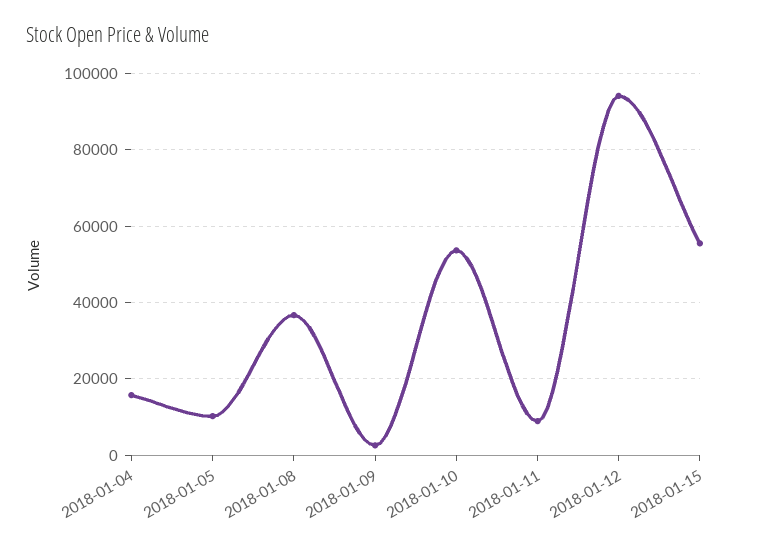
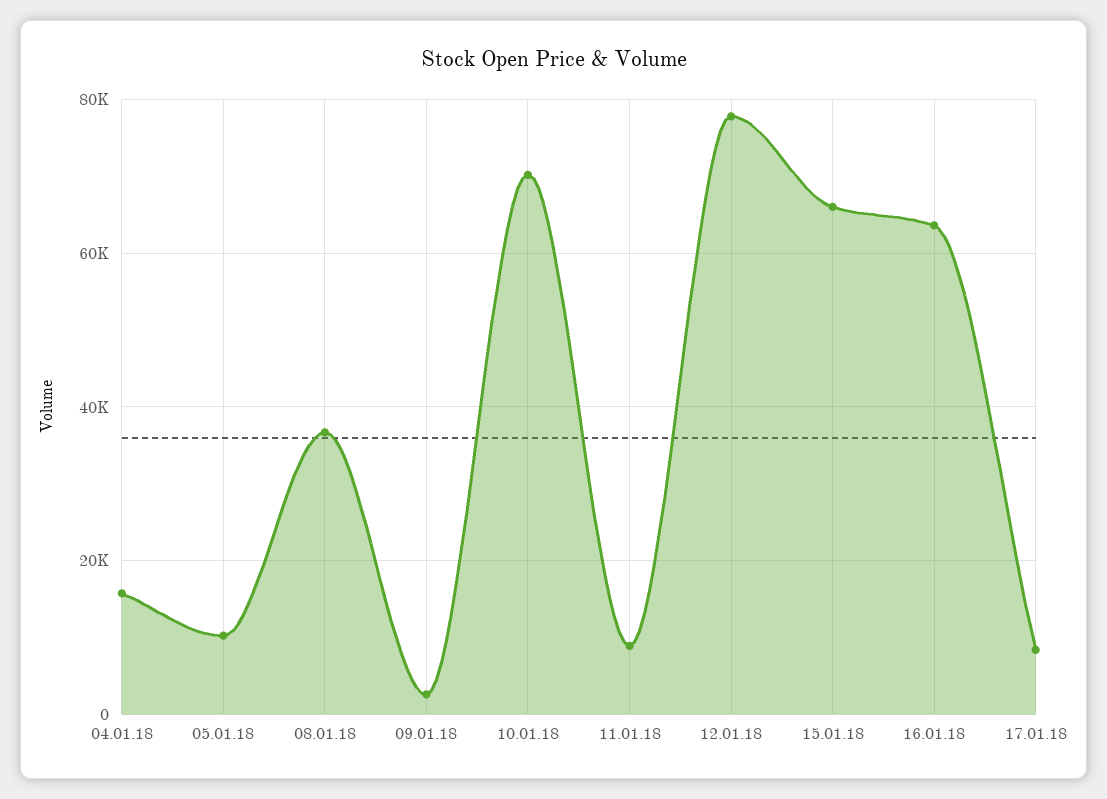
2018-01-10: 54000 -> 70000
2018-01-12: 94000 -> 78000
2018-01-15: 56000 -> 66000
16.01.18: none -> 64000
17.01.18: none -> 8000

